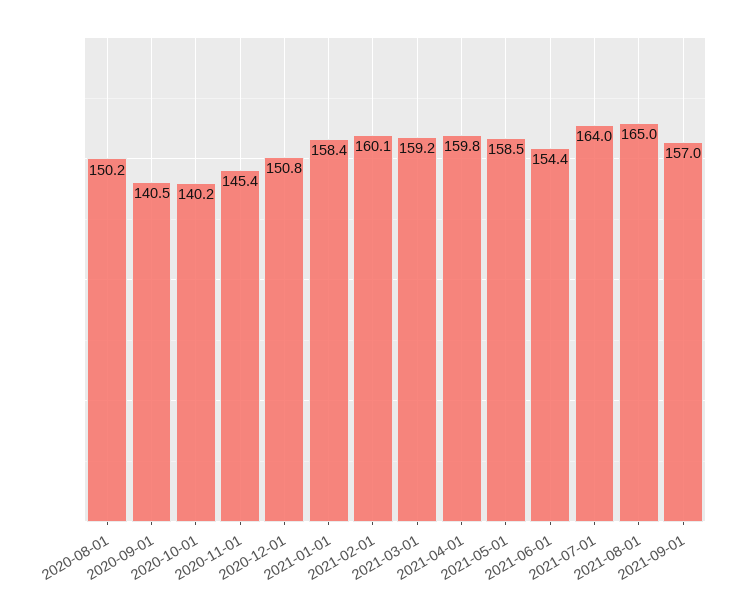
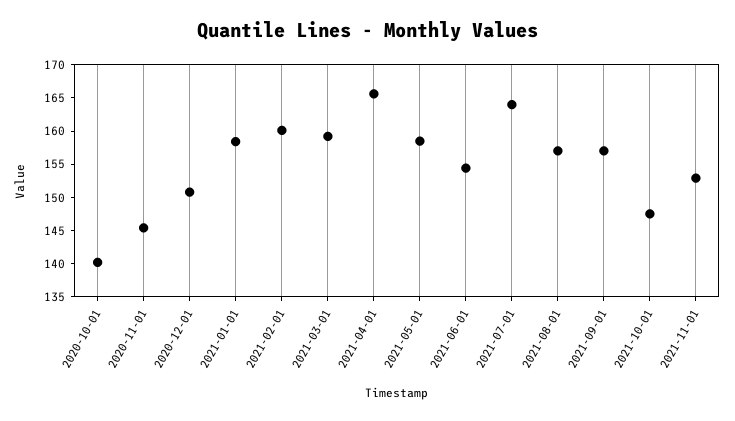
2020-08-01: 150.2 -> none
2020-09-01: 140.5 -> none
2021-04-01: 159.8 -> 165
2021-08-01: 165 -> 157.5
2021-10-01: none -> 147.5
2021-11-01: none -> 152.5

